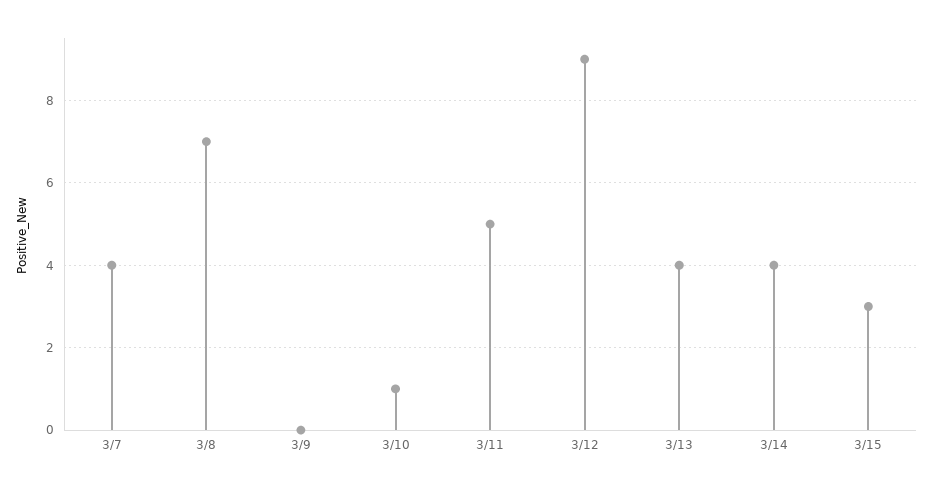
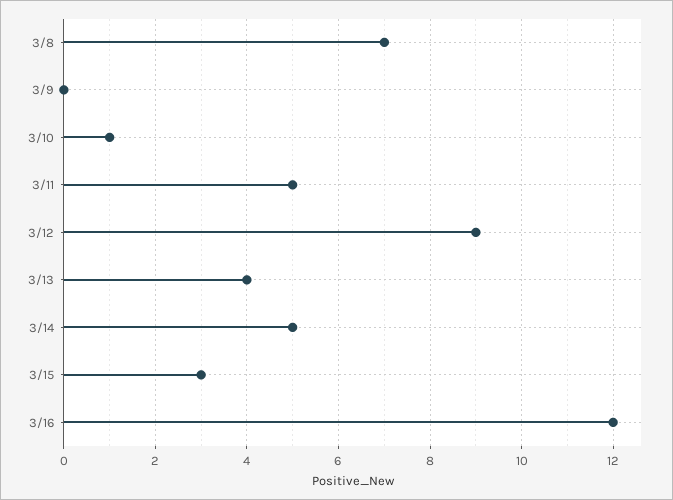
3/7: 4 -> none
3/14: 4 -> 5
3/16: none -> 12

